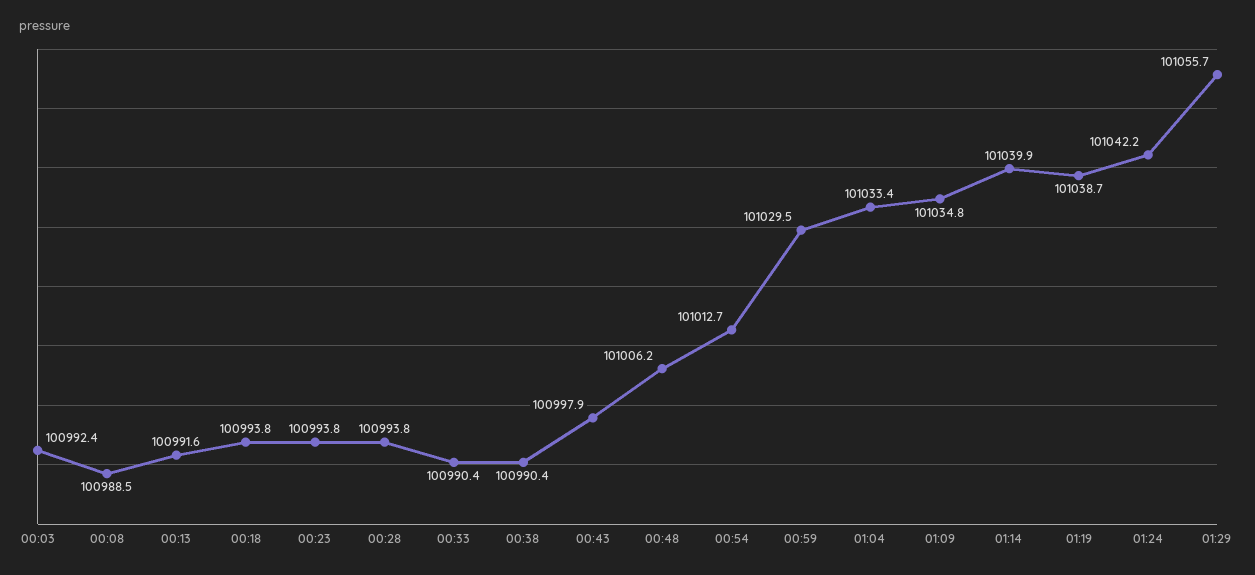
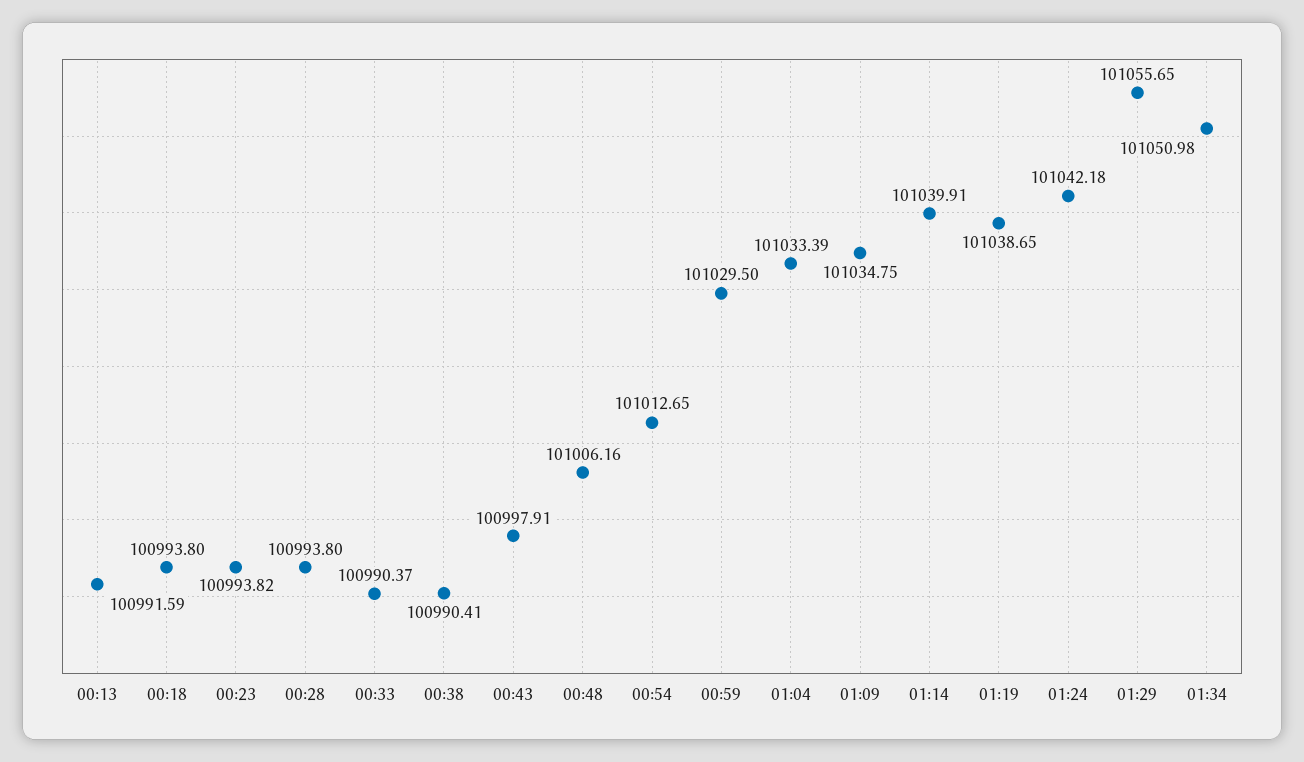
00:03: 100992.4 -> none
00:08: 100988.5 -> none
01:34: none -> 101050.98

